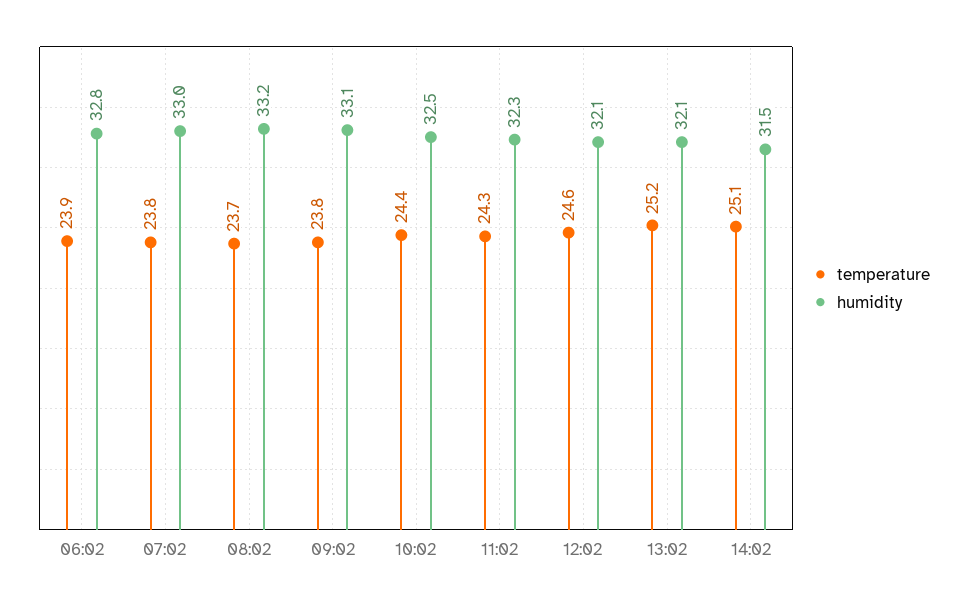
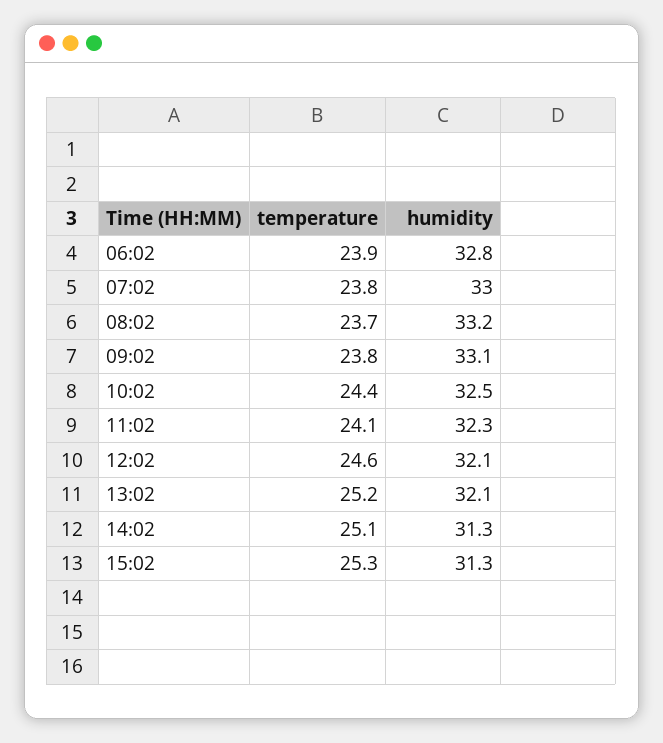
temperature, 11:02: 24.3 -> 24.1
humidity, 14:02: 31.5 -> 31.3
temperature, 15:02: none -> 25.3
humidity, 15:02: none -> 31.3

